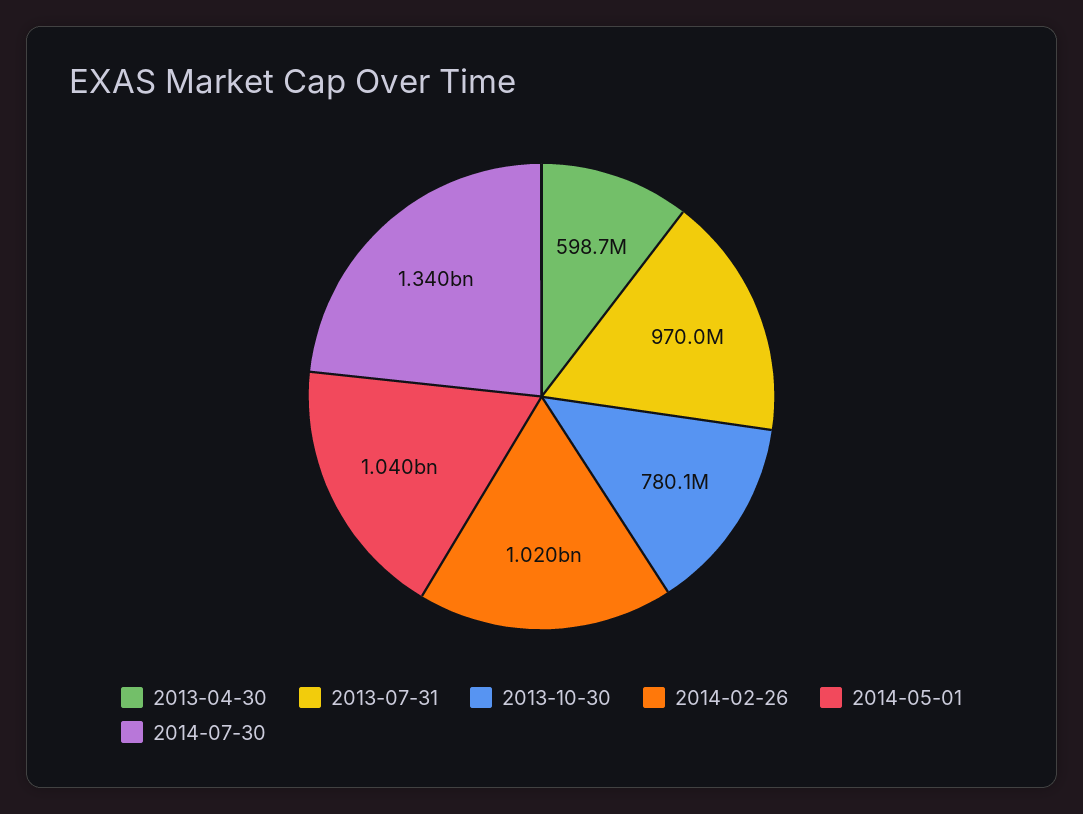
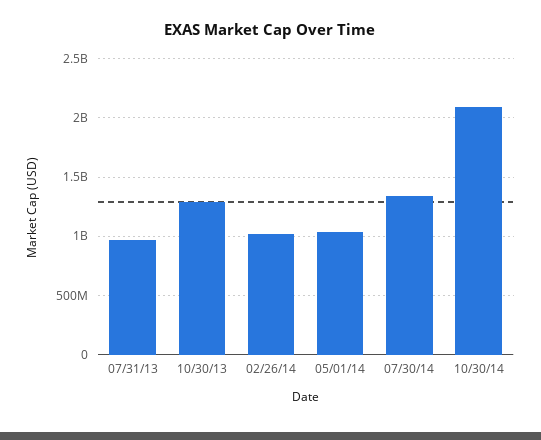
2013-04-30: 598700000 -> none
2013-10-30: 780100000 -> 1300000000
10/30/14: none -> 2100000000

